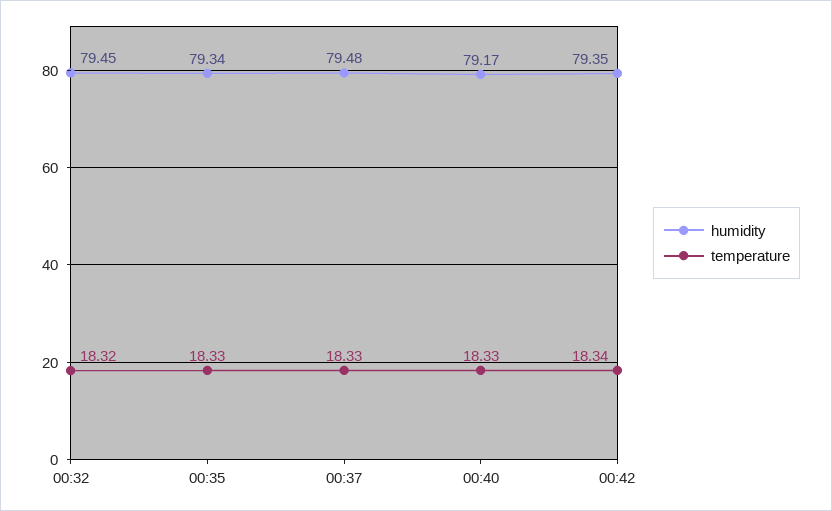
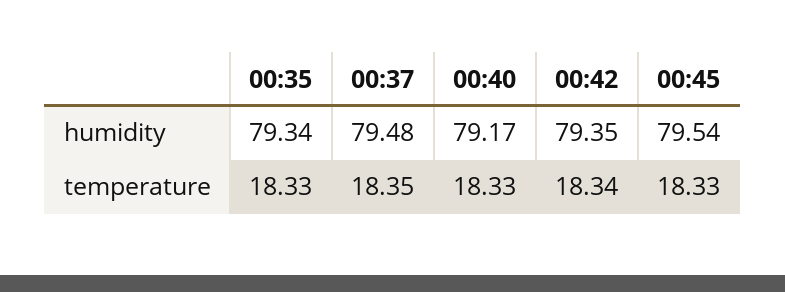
humidity, 00:32: 79.45 -> none
temperature, 00:32: 18.32 -> none
temperature, 00:37: 18.33 -> 18.35
humidity, 00:45: none -> 79.54
temperature, 00:45: none -> 18.33

